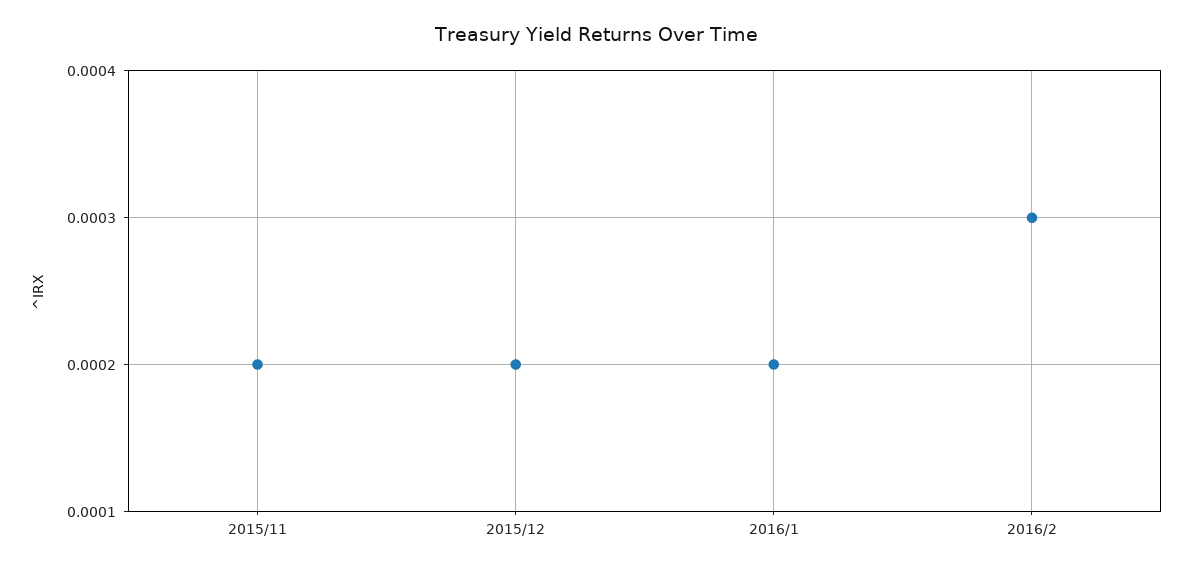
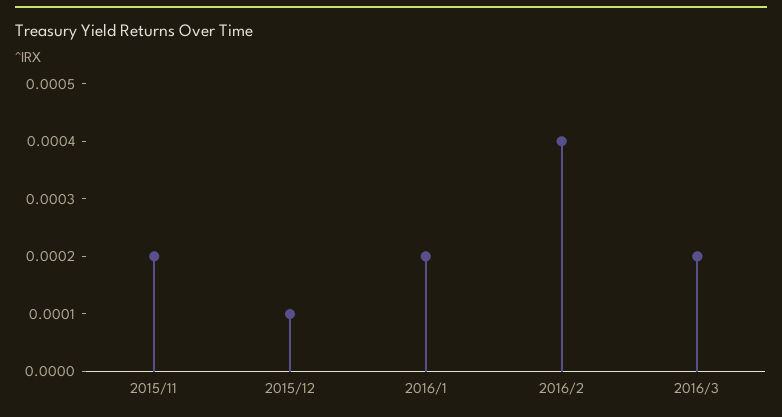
2015/12: 0.0002 -> 0.0001
2016/2: 0.0003 -> 0.0004
2016/3: none -> 0.0002

